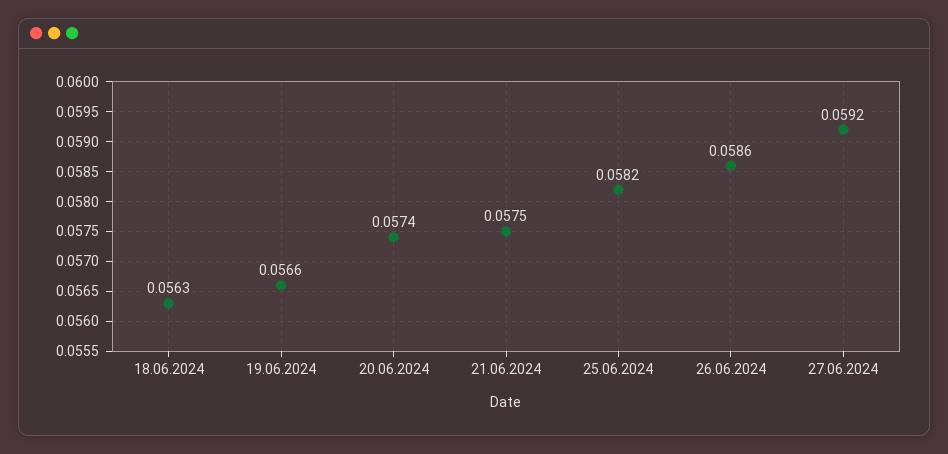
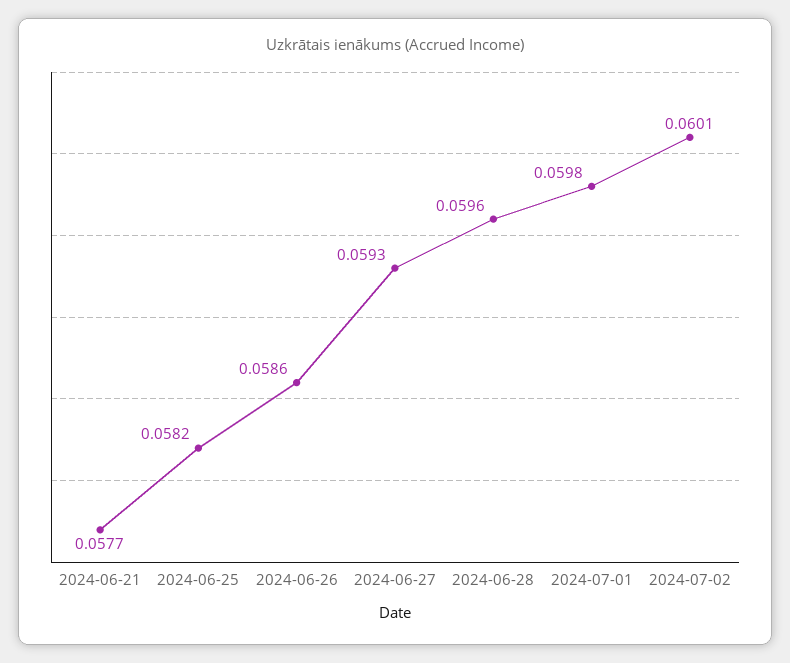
18.06.2024: 0.0563 -> none
19.06.2024: 0.0566 -> none
20.06.2024: 0.0574 -> none
21.06.2024: 0.0575 -> 0.0577
27.06.2024: 0.0592 -> 0.0593
2024-06-28: none -> 0.0596
2024-07-01: none -> 0.0598
2024-07-02: none -> 0.0601

